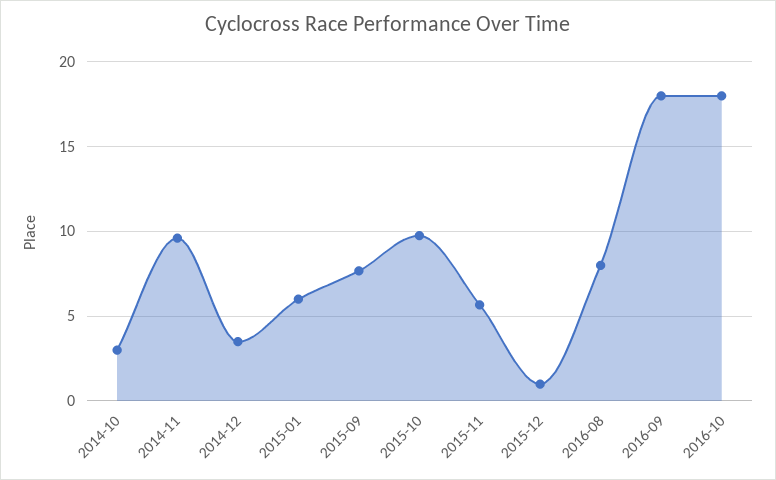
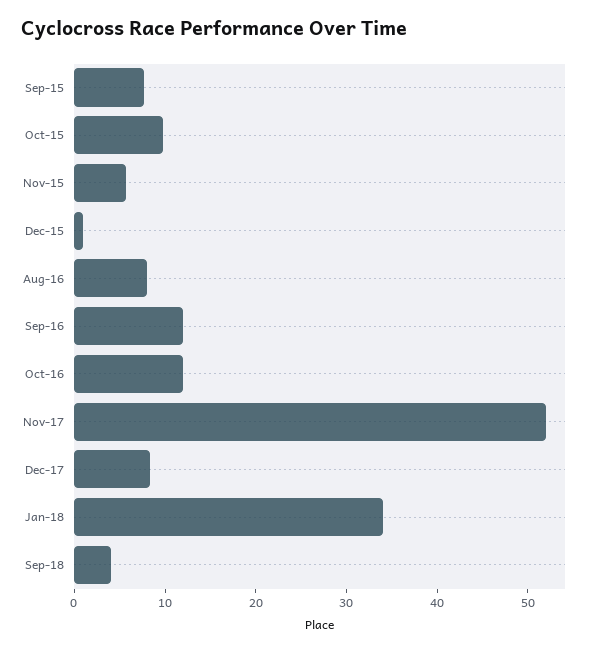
2014-10: 3 -> none
2014-11: 9.5 -> none
2014-12: 3.5 -> none
2015-01: 6 -> none
2016-09: 18 -> 12
2016-10: 18 -> 12
Nov-17: none -> 52
Dec-17: none -> 8
Jan-18: none -> 34
Sep-18: none -> 4

